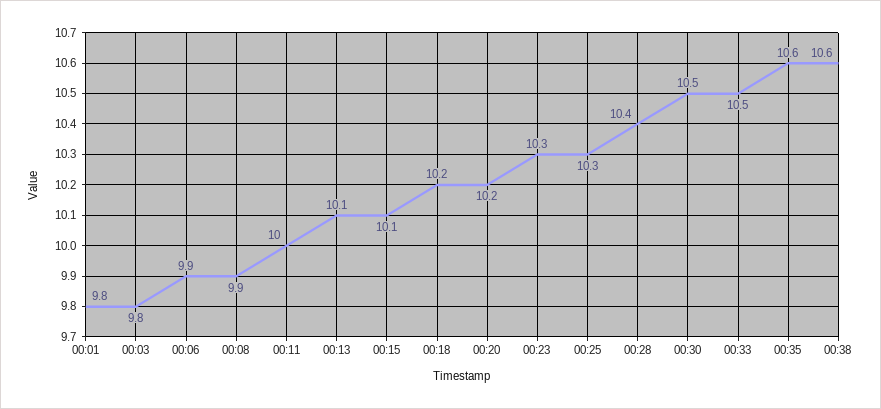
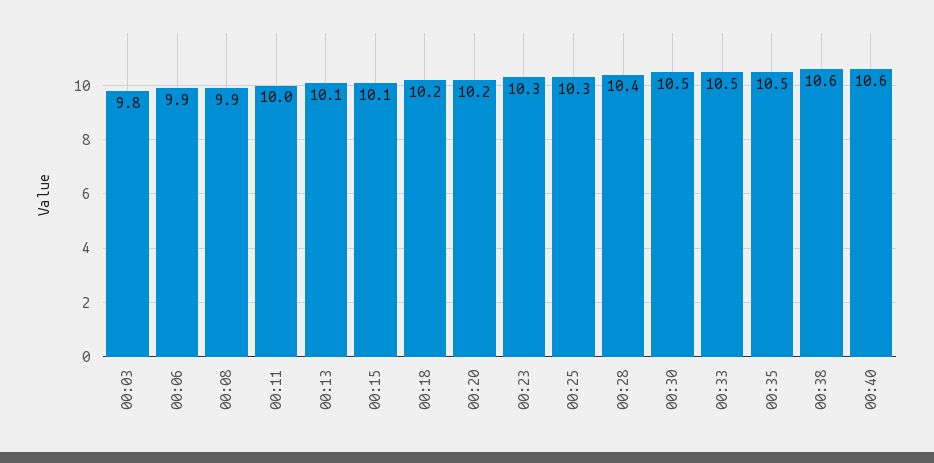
00:01: 9.8 -> none
00:35: 10.6 -> 10.5
00:40: none -> 10.6

